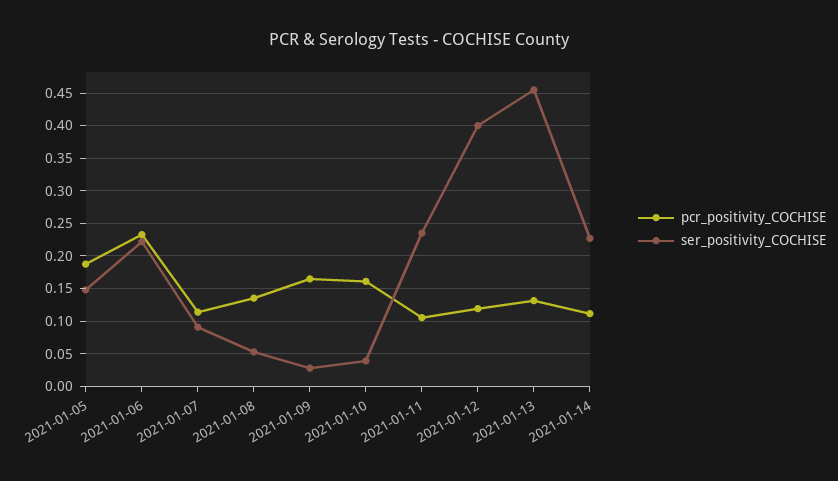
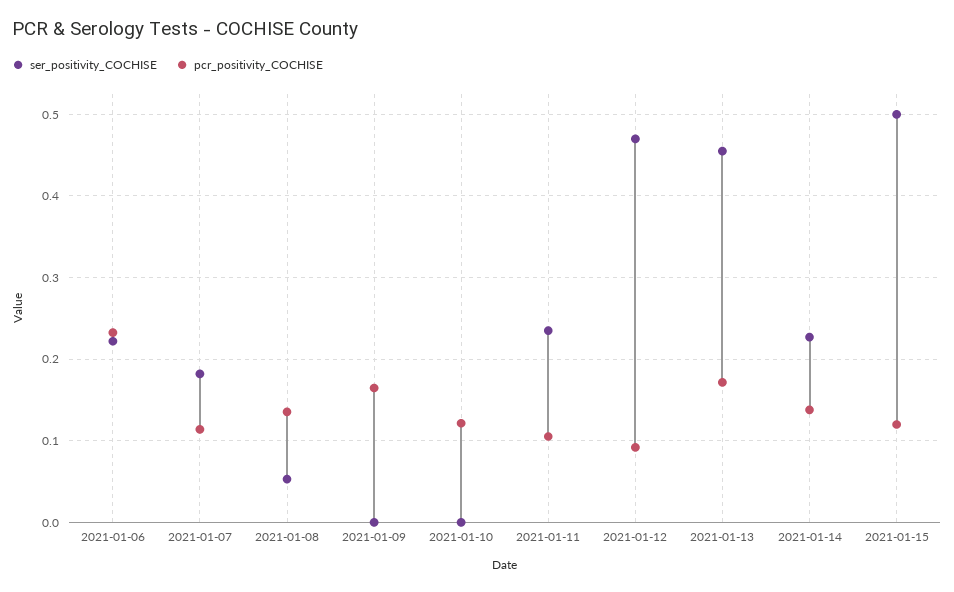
pcr_positivity_COCHISE, 2021-01-05: 0.19 -> none
ser_positivity_COCHISE, 2021-01-05: 0.15 -> none
ser_positivity_COCHISE, 2021-01-07: 0.09 -> 0.18
ser_positivity_COCHISE, 2021-01-09: 0.03 -> 0
pcr_positivity_COCHISE, 2021-01-10: 0.16 -> 0.12
ser_positivity_COCHISE, 2021-01-10: 0.04 -> 0
pcr_positivity_COCHISE, 2021-01-12: 0.12 -> 0.09
ser_positivity_COCHISE, 2021-01-12: 0.4 -> 0.47
pcr_positivity_COCHISE, 2021-01-13: 0.13 -> 0.17
pcr_positivity_COCHISE, 2021-01-14: 0.11 -> 0.14
ser_positivity_COCHISE, 2021-01-15: none -> 0.5
pcr_positivity_COCHISE, 2021-01-15: none -> 0.12

